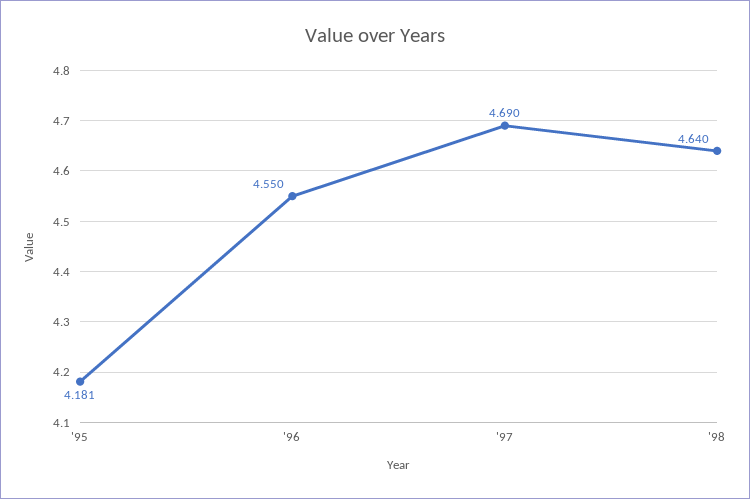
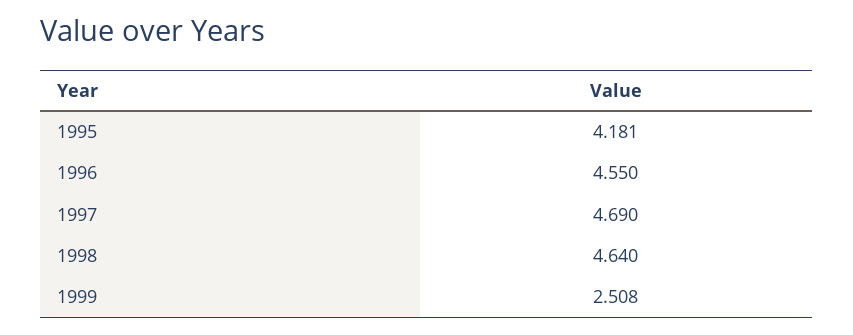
1999: none -> 2.508

